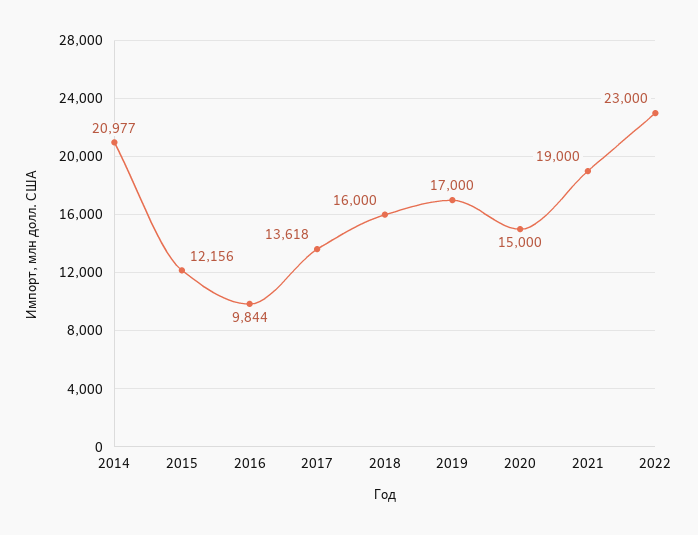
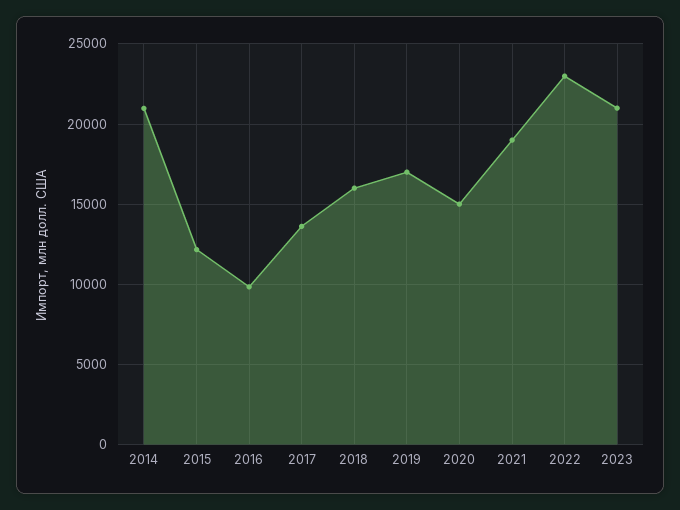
2023: none -> 21000

